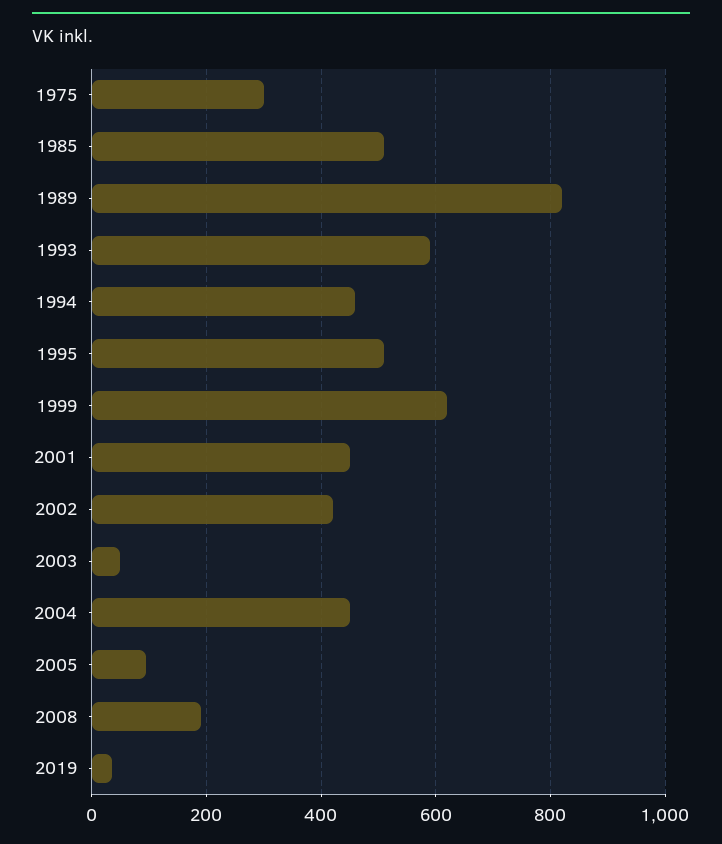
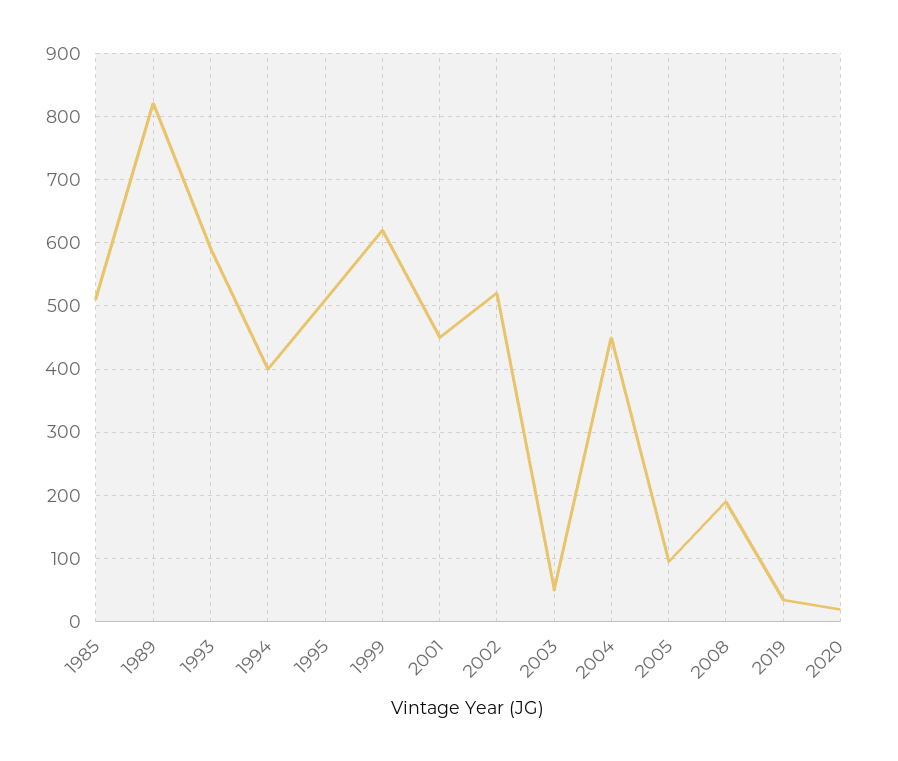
1975: 300 -> none
1994: 460 -> 400
2002: 420 -> 520
2020: none -> 20

